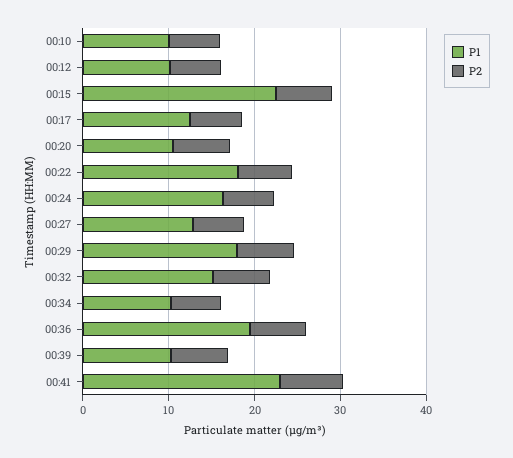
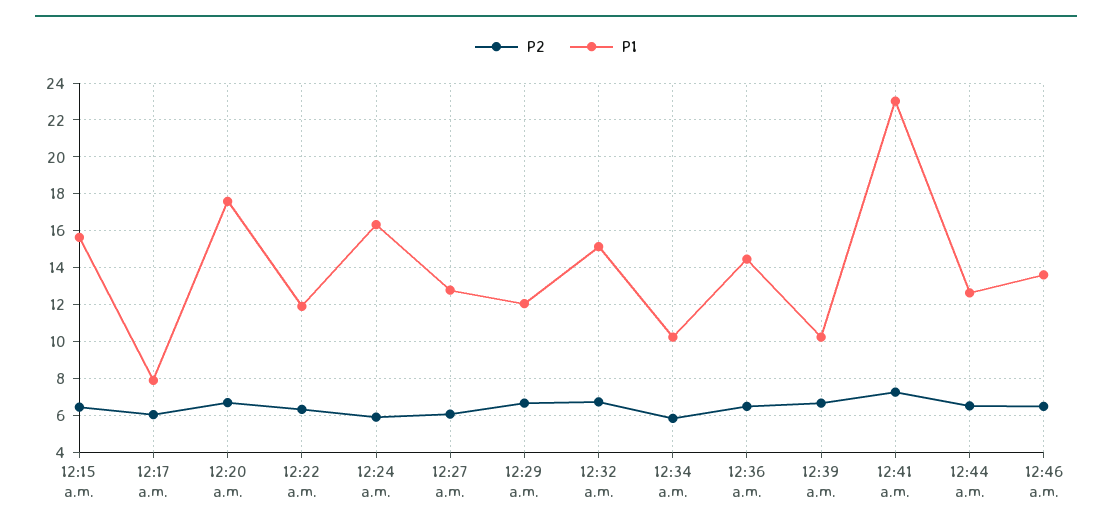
P1, 00:10: 10 -> none
P2, 00:10: 6 -> none
P1, 00:12: 10 -> none
P2, 00:12: 6 -> none
P1, 00:15: 22 -> 15.5
P1, 00:17: 12 -> 8
P1, 00:20: 10 -> 17.5
P1, 00:22: 18 -> 12
P1, 00:29: 18 -> 12
P1, 00:36: 20 -> 14.5
P2, 12:44 a.m.: none -> 6.5
P1, 12:44 a.m.: none -> 12.5
P2, 12:46 a.m.: none -> 6.5
P1, 12:46 a.m.: none -> 13.5

